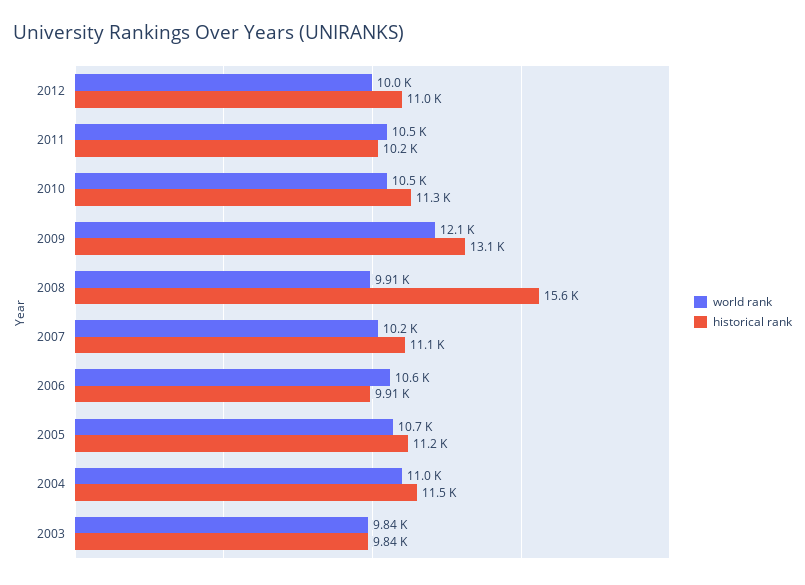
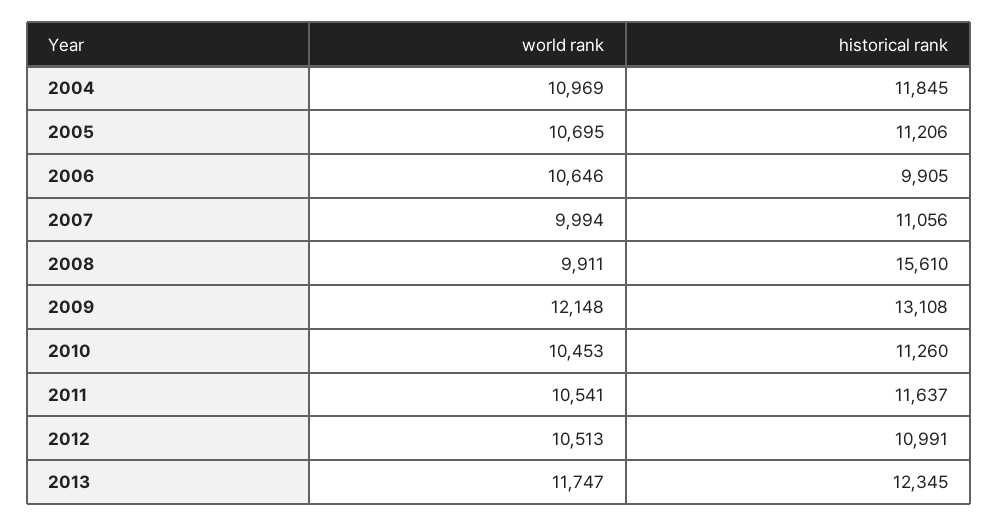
world rank, 2012: 10000 -> 10513
historical rank, 2011: 10200 -> 11637
world rank, 2007: 10200 -> 9994
historical rank, 2004: 11500 -> 11845
world rank, 2003: 9840 -> none
historical rank, 2003: 9840 -> none
world rank, 2013: none -> 11747
historical rank, 2013: none -> 12345

